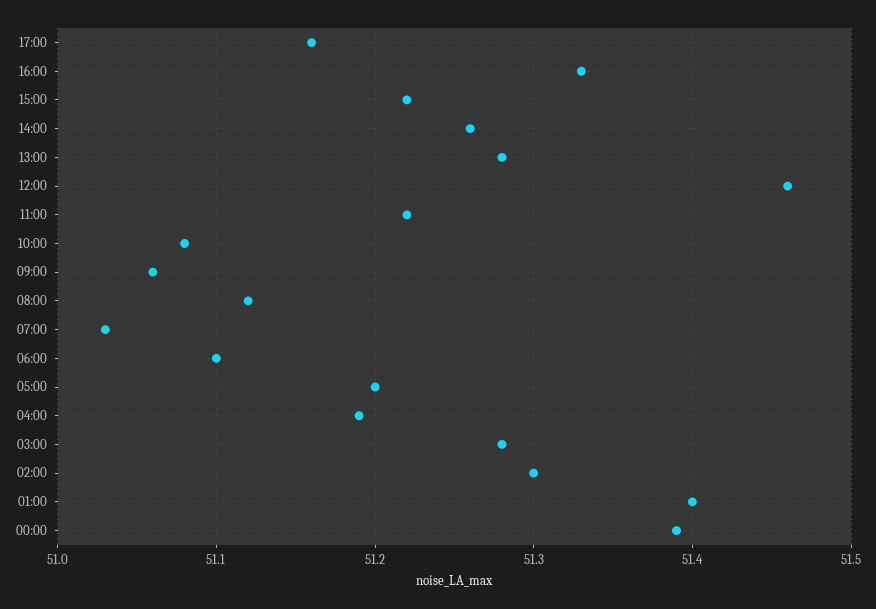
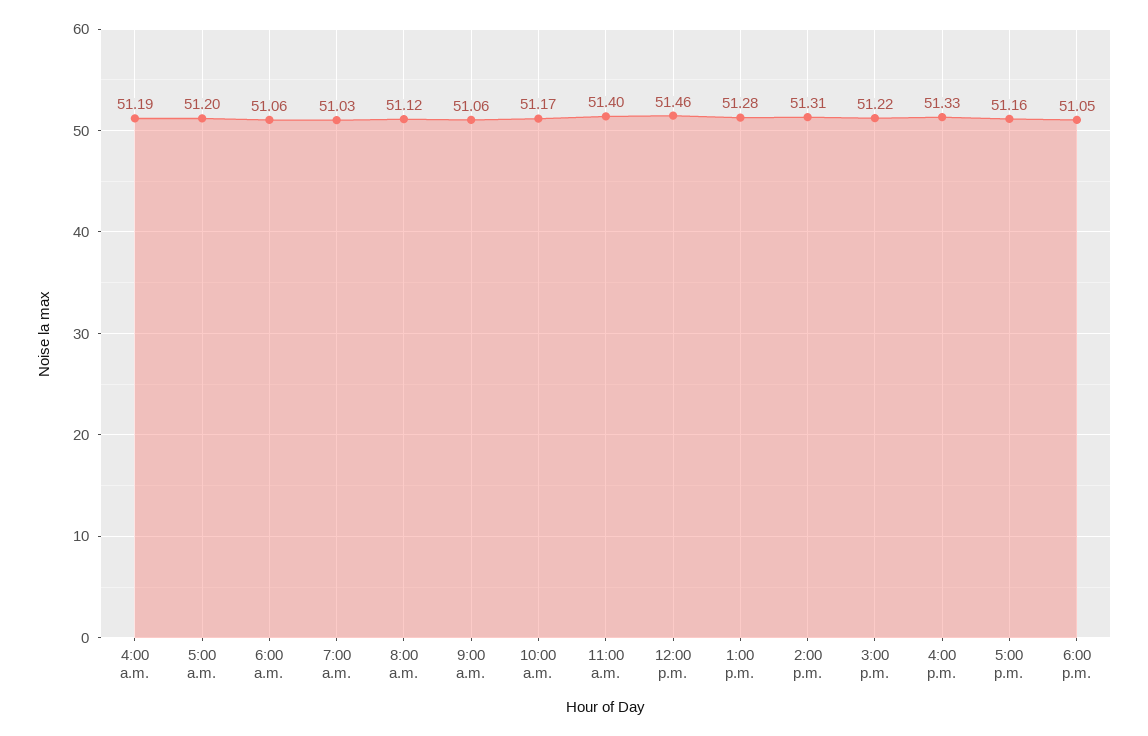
14:00: 51.26 -> 51.31
11:00: 51.22 -> 51.4
10:00: 51.08 -> 51.17
06:00: 51.1 -> 51.06
03:00: 51.28 -> none
02:00: 51.3 -> none
01:00: 51.4 -> none
00:00: 51.39 -> none
6:00 p.m.: none -> 51.05

